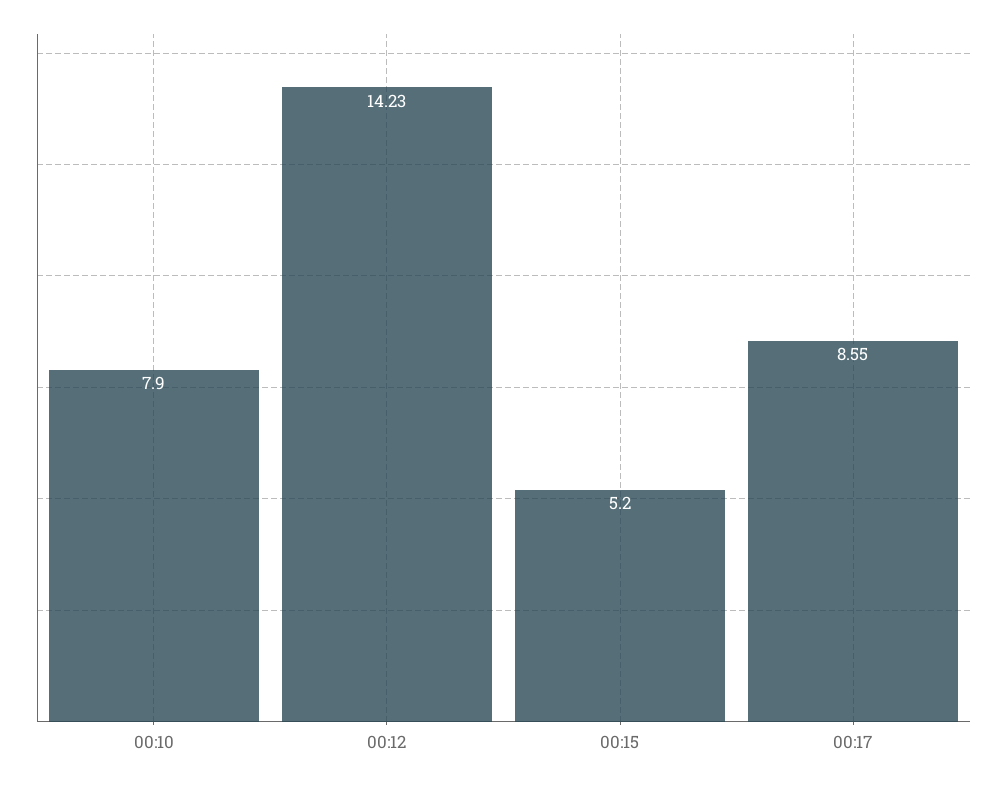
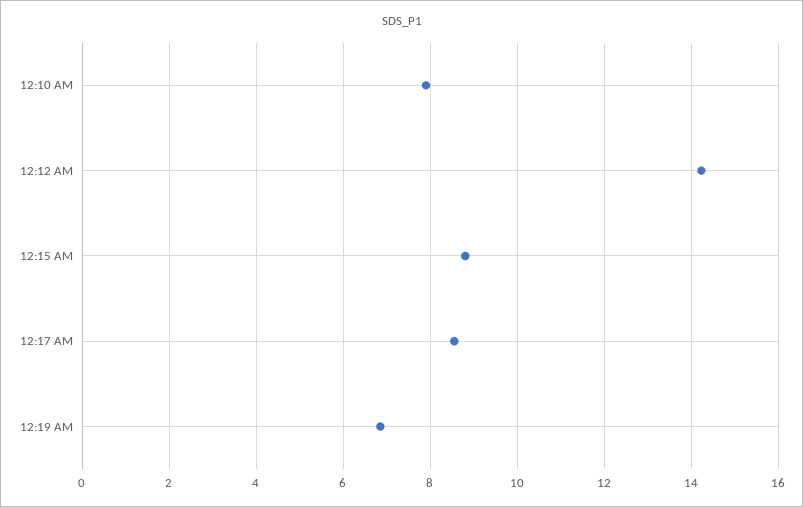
00:15: 5.2 -> 8.8
12:19 AM: none -> 6.8

